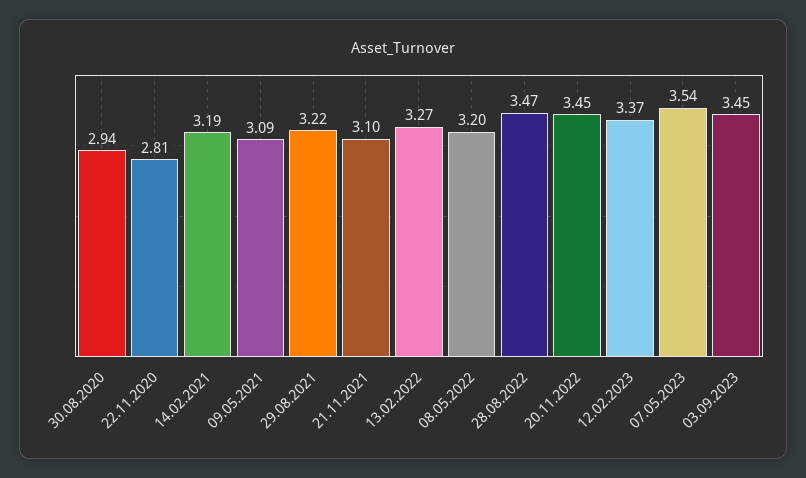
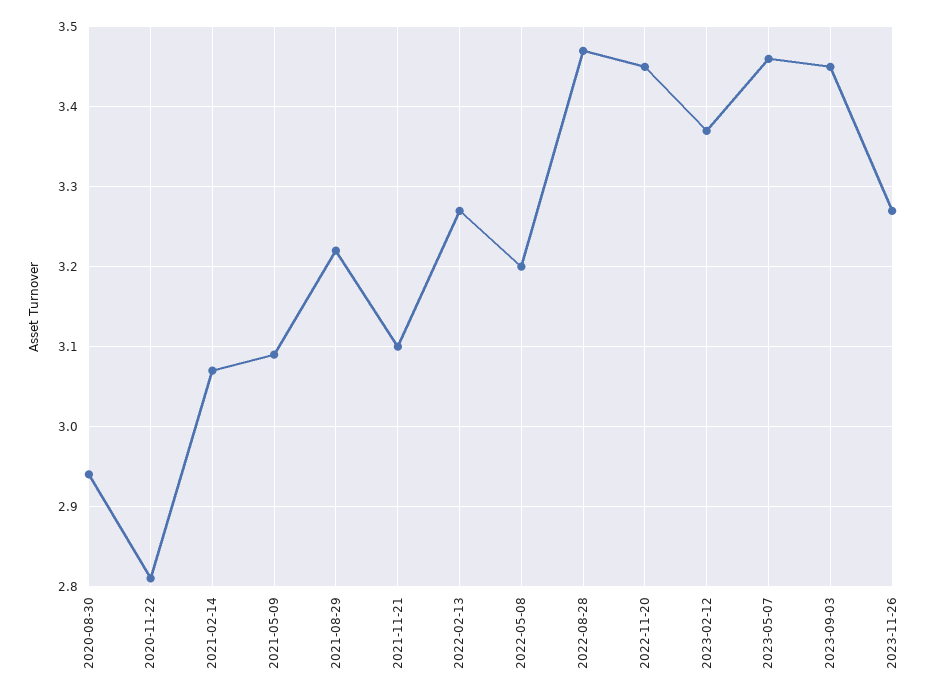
14.02.2021: 3.19 -> 3.07
07.05.2023: 3.54 -> 3.46
2023-11-26: none -> 3.27

